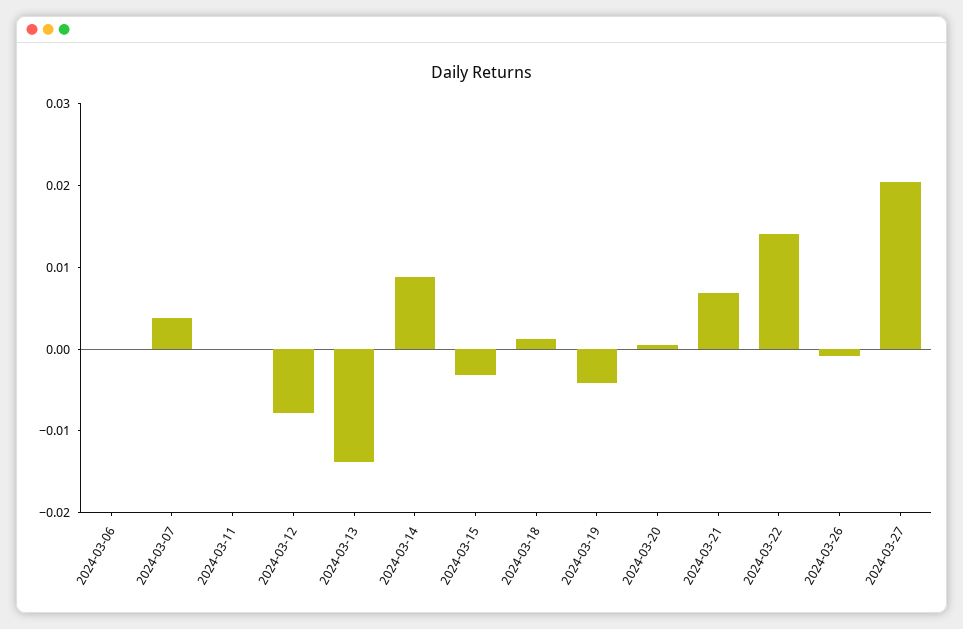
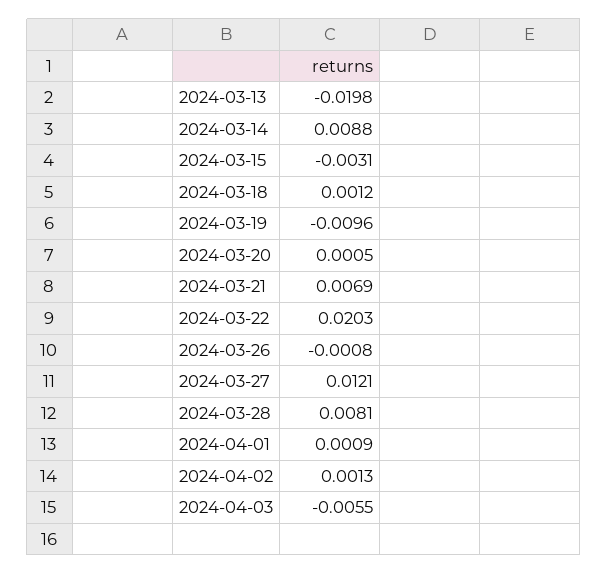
2024-03-06: 0 -> none
2024-03-07: 0.004 -> none
2024-03-11: 0 -> none
2024-03-12: -0.008 -> none
2024-03-13: -0.014 -> -0.0198
2024-03-19: -0.004 -> -0.0096
2024-03-22: 0.014 -> 0.0203
2024-03-27: 0.02 -> 0.0121
2024-03-28: none -> 0.0081
2024-04-01: none -> 0.0009
2024-04-02: none -> 0.0013
2024-04-03: none -> -0.0055

